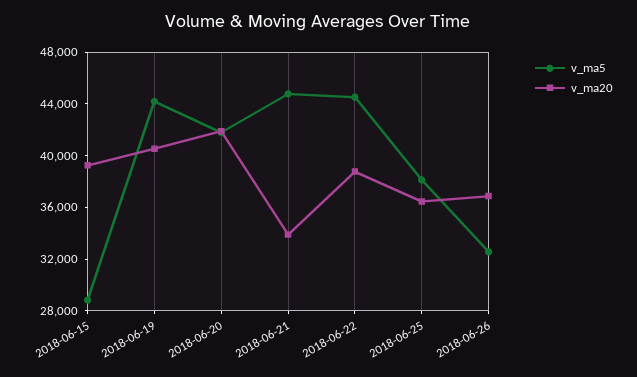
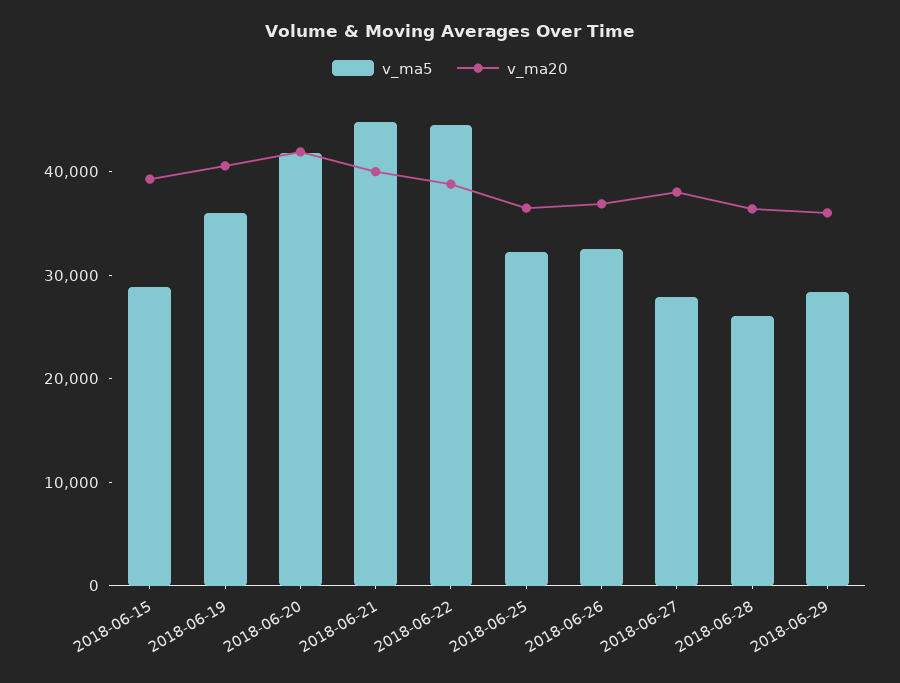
v_ma5, 2018-06-19: 44000 -> 36000
v_ma20, 2018-06-21: 34000 -> 40000
v_ma5, 2018-06-25: 38000 -> 32000
v_ma5, 2018-06-27: none -> 28000
v_ma20, 2018-06-27: none -> 38000
v_ma5, 2018-06-28: none -> 26000
v_ma20, 2018-06-28: none -> 36000
v_ma5, 2018-06-29: none -> 28000
v_ma20, 2018-06-29: none -> 36000

